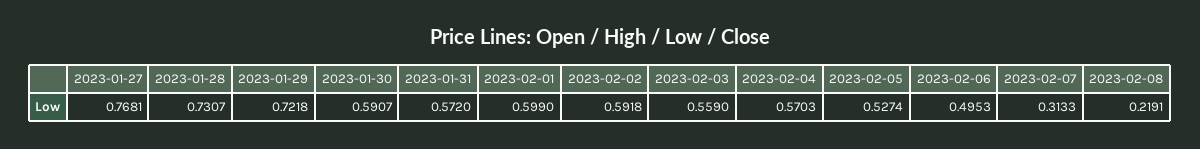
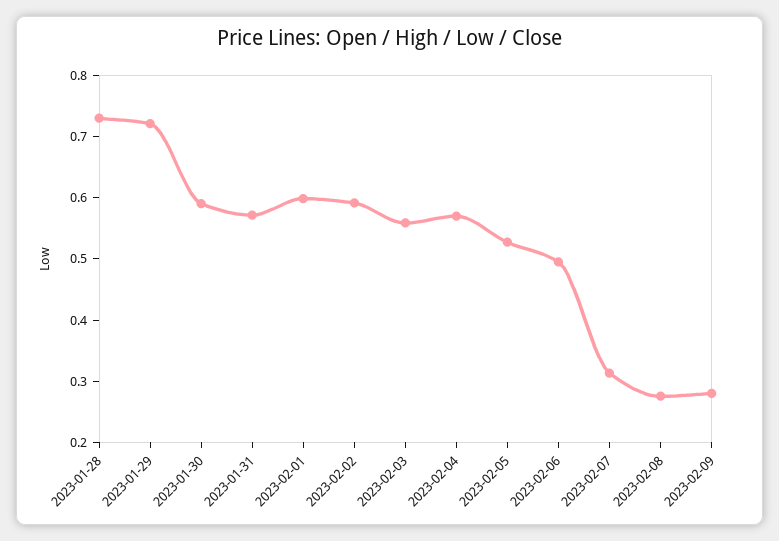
2023-01-27: 0.7681 -> none
2023-02-08: 0.2191 -> 0.28
2023-02-09: none -> 0.28

